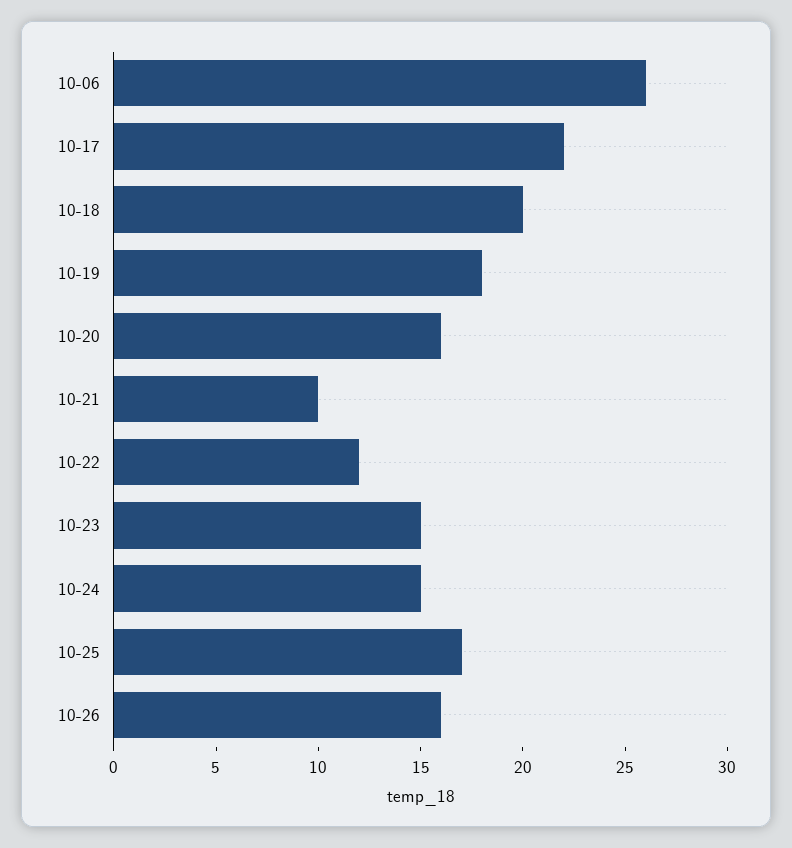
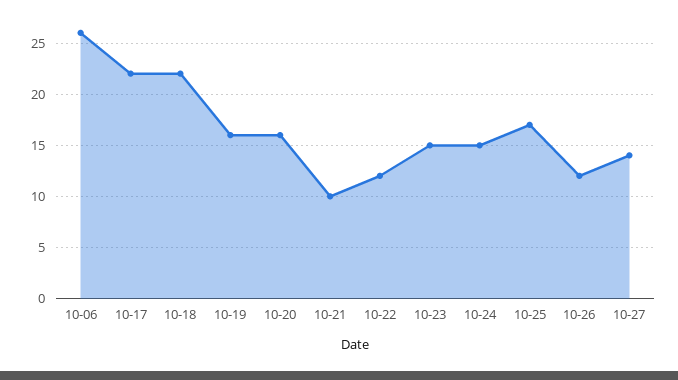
10-18: 20 -> 22
10-19: 18 -> 16
10-26: 16 -> 12
10-27: none -> 14

